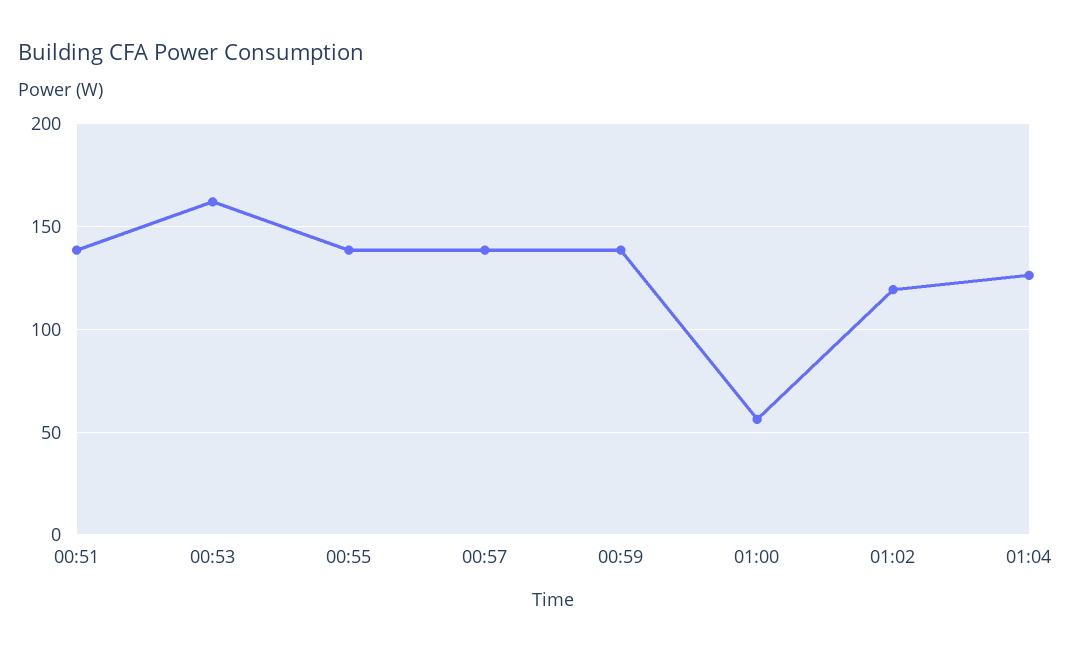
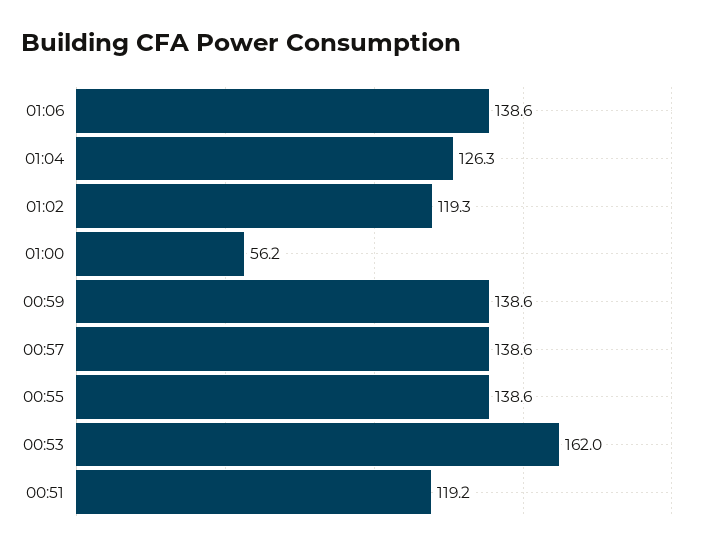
00:51: 140 -> 119.2
01:06: none -> 138.6

